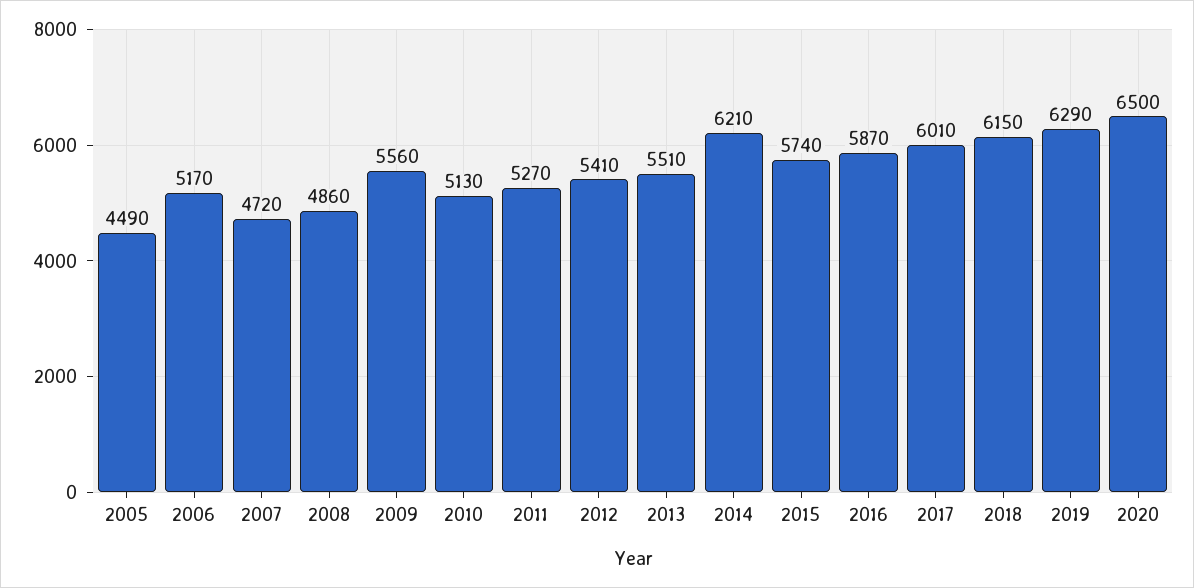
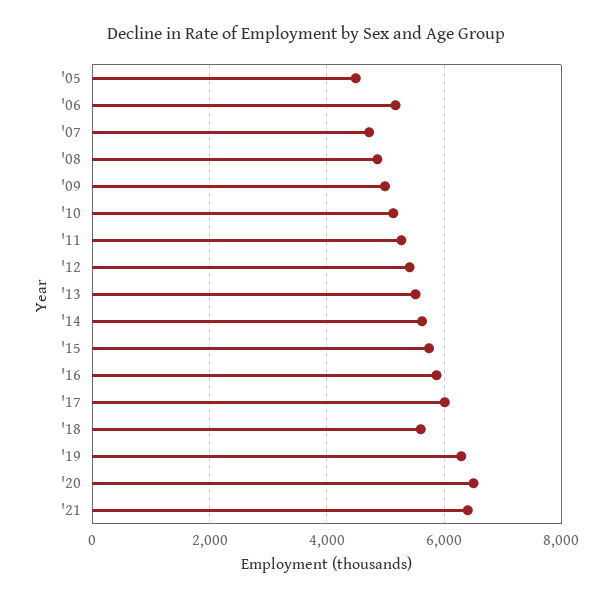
2009: 5560 -> 5000
2014: 6210 -> 5600
2018: 6150 -> 5600
'21: none -> 6400

